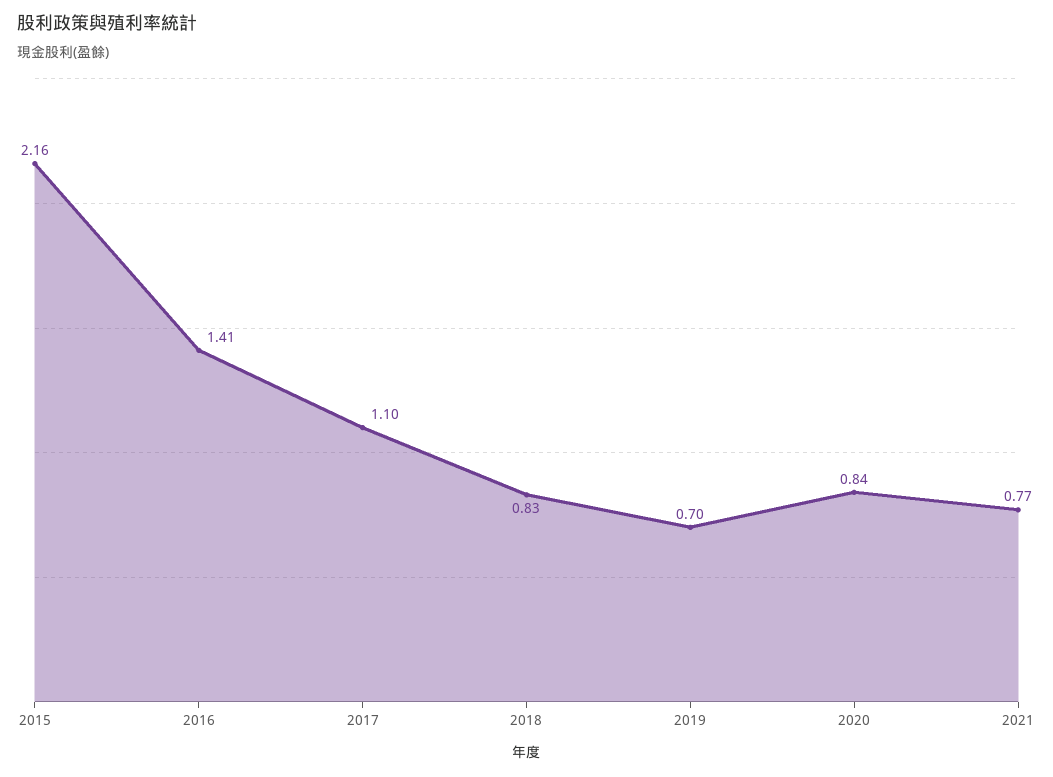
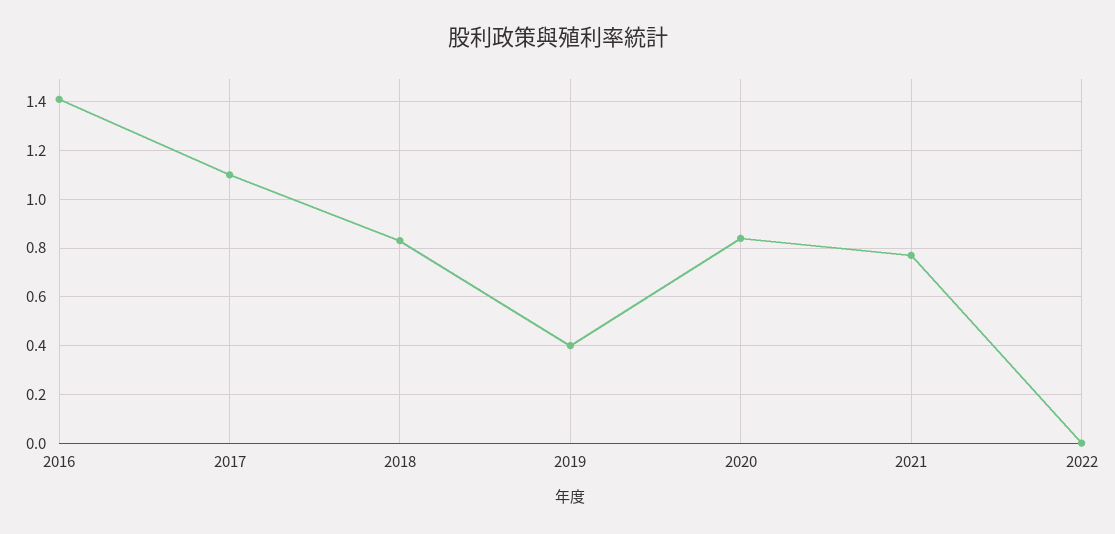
2015: 2.16 -> none
2019: 0.7 -> 0.4
2022: none -> 0

